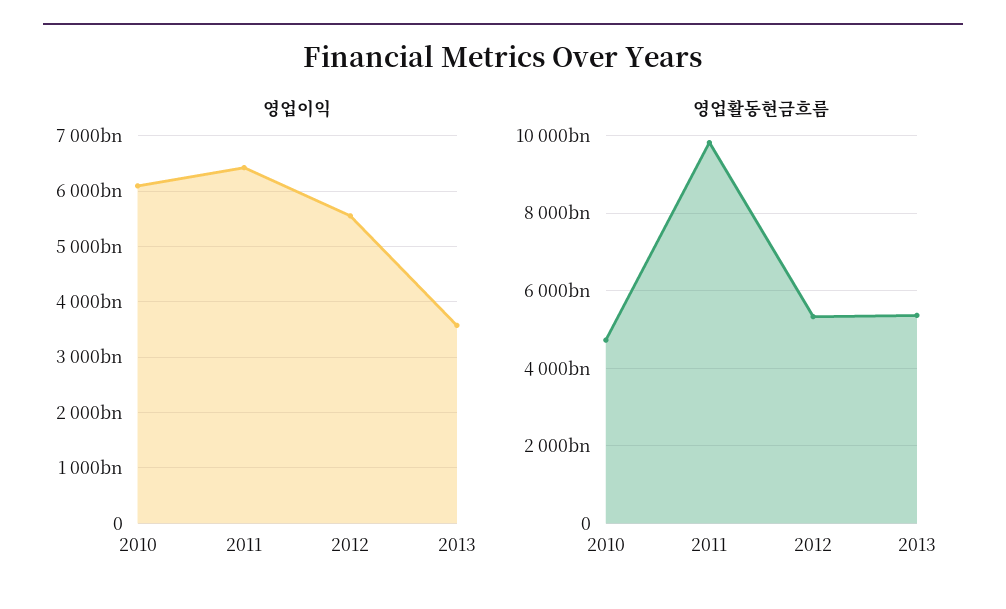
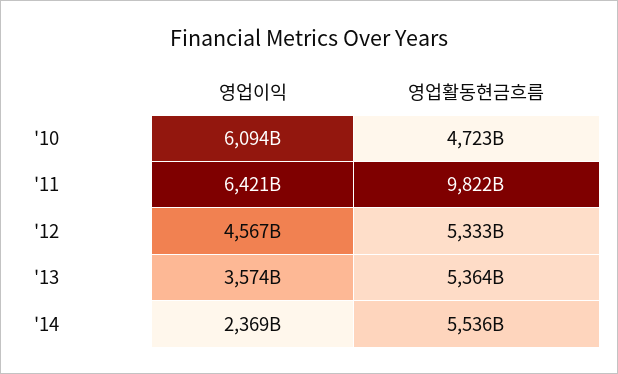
영업이익, 2012: 5600000000000 -> 4567000000000
영업이익, '14: none -> 2369000000000
영업활동현금흐름, '14: none -> 5536000000000

